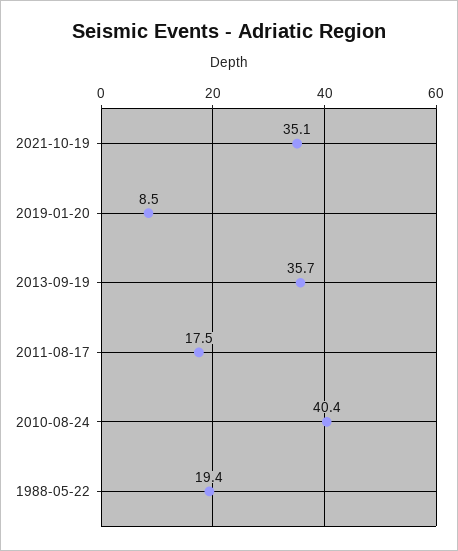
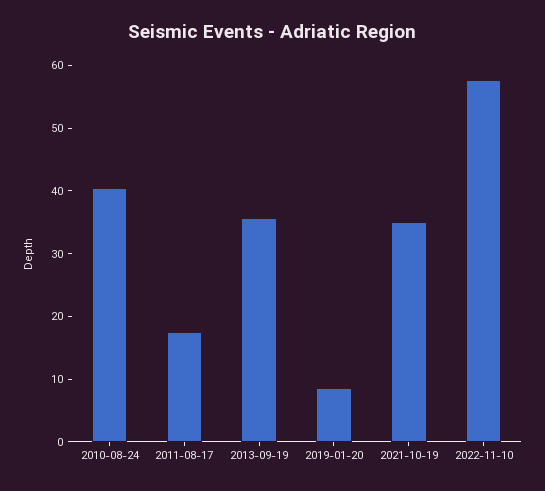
1988-05-22: 19.4 -> none
2022-11-10: none -> 58

